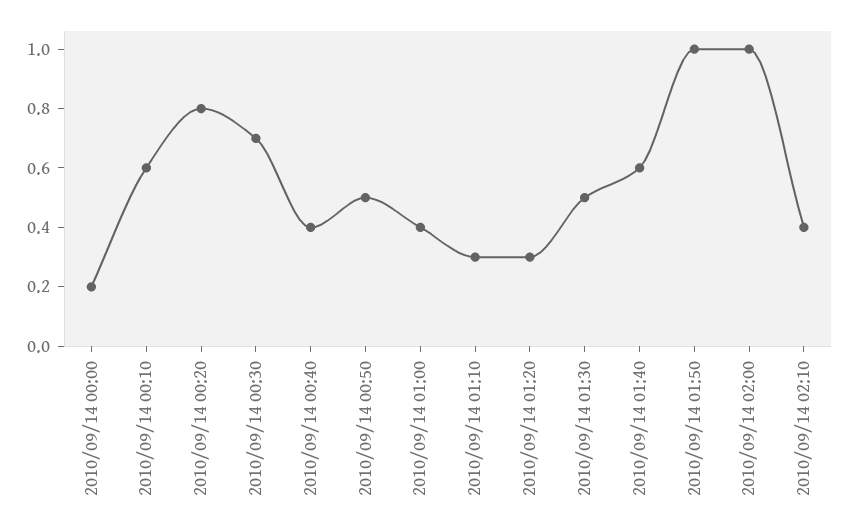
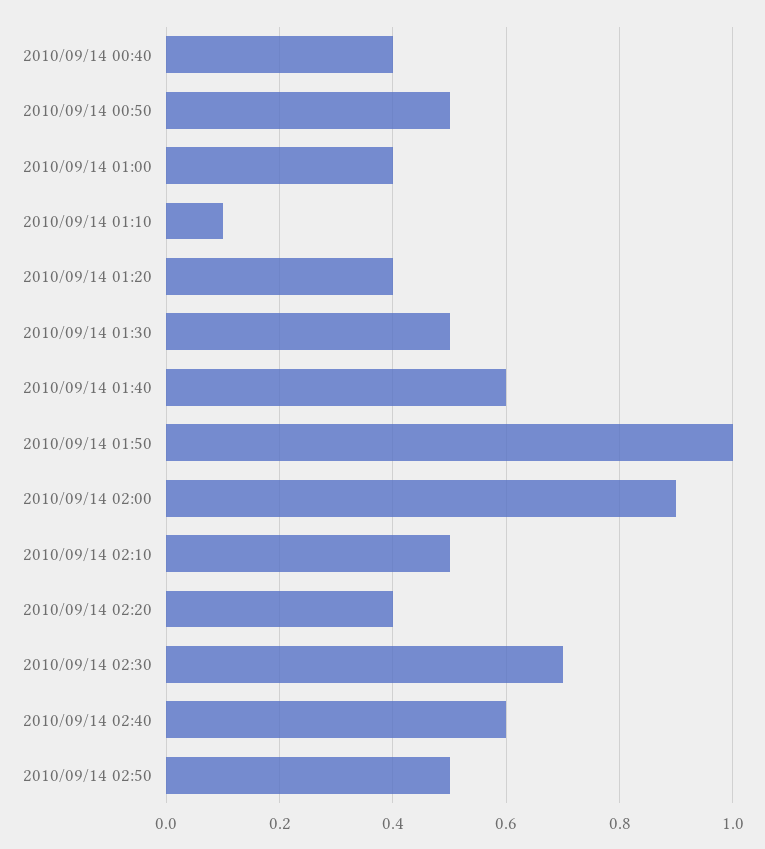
2010/09/14 00:00: 0.2 -> none
2010/09/14 00:10: 0.6 -> none
2010/09/14 00:20: 0.8 -> none
2010/09/14 00:30: 0.7 -> none
2010/09/14 01:10: 0.3 -> 0.1
2010/09/14 01:20: 0.3 -> 0.4
2010/09/14 02:00: 1 -> 0.9
2010/09/14 02:10: 0.4 -> 0.5
2010/09/14 02:20: none -> 0.4
2010/09/14 02:30: none -> 0.7
2010/09/14 02:40: none -> 0.6
2010/09/14 02:50: none -> 0.5

